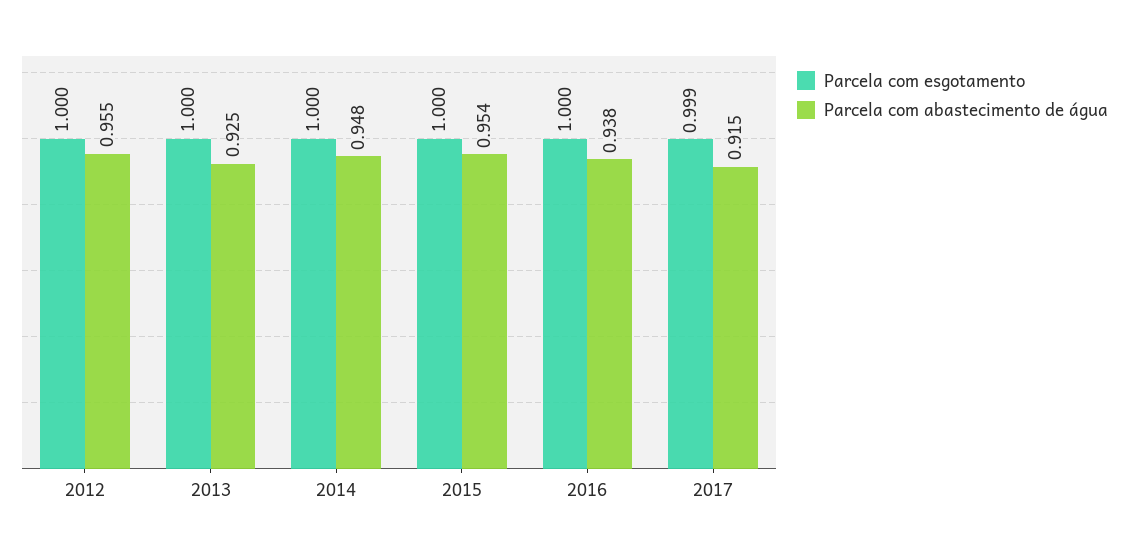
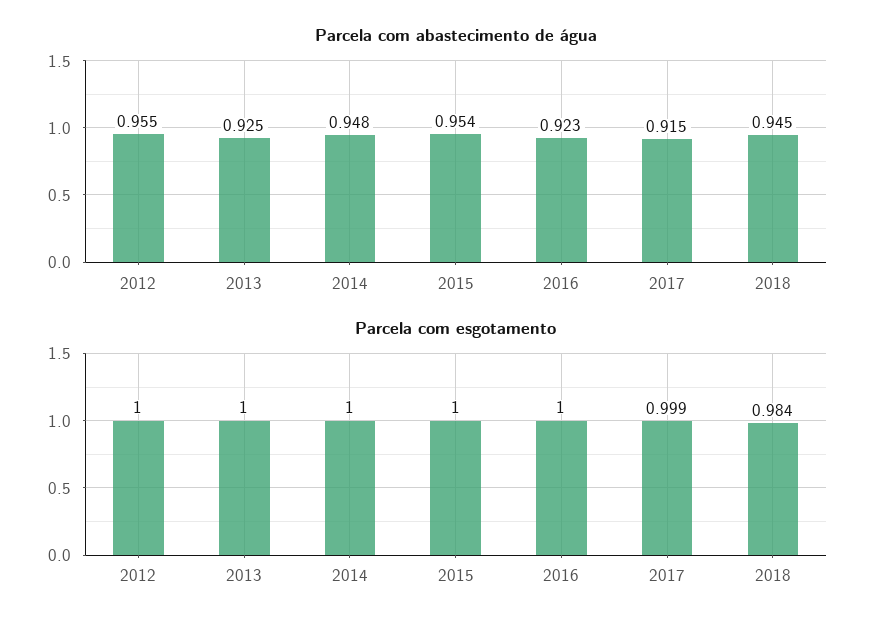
Parcela com abastecimento de água, 2016: 0.938 -> 0.923
Parcela com abastecimento de água, 2018: none -> 0.945
Parcela com esgotamento, 2018: none -> 0.984

